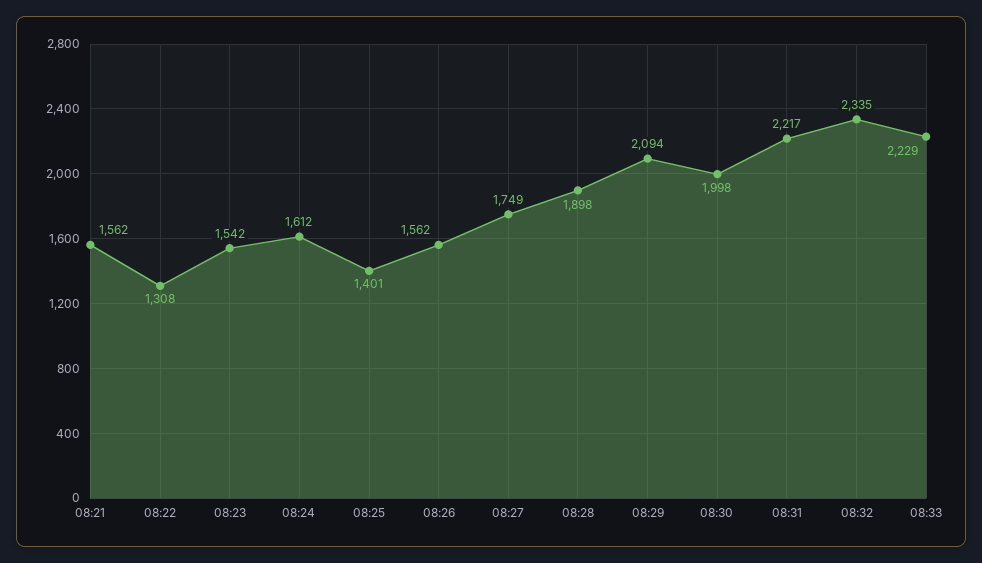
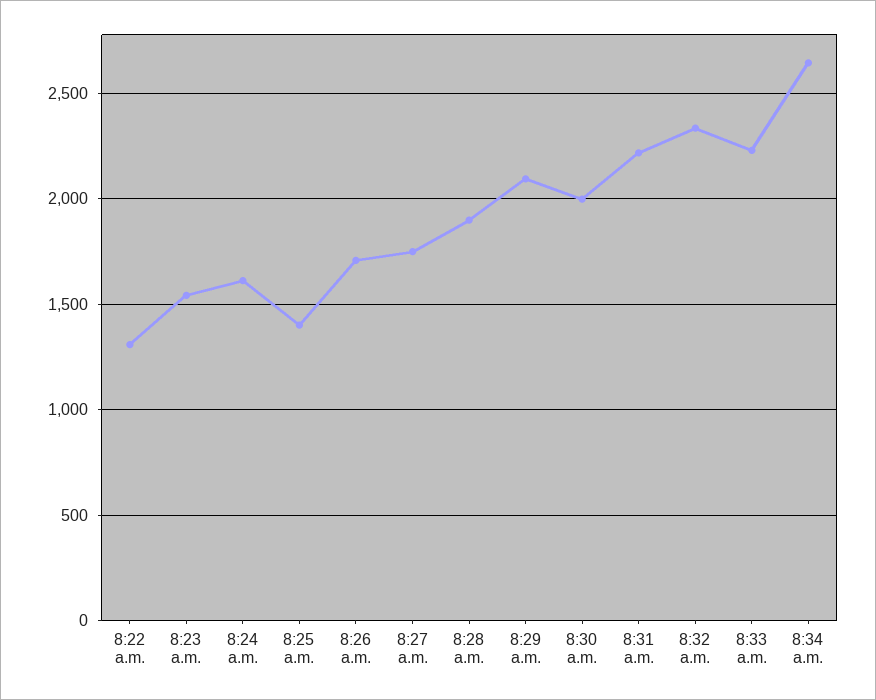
08:21: 1562 -> none
08:26: 1562 -> 1700
8:34 a.m.: none -> 2650

